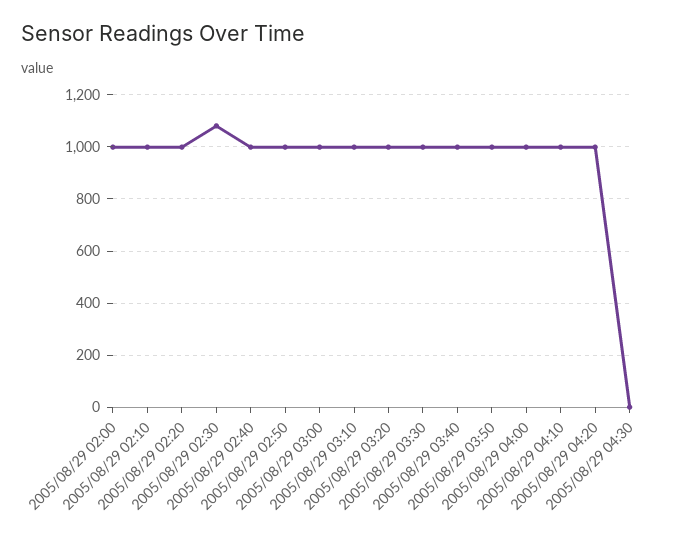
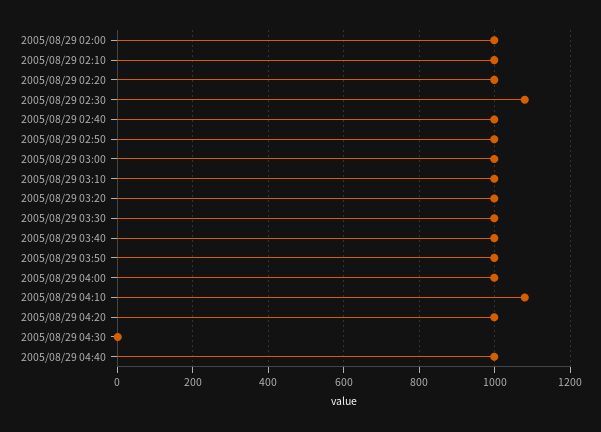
2005/08/29 04:10: 1000 -> 1080
2005/08/29 04:40: none -> 1000

